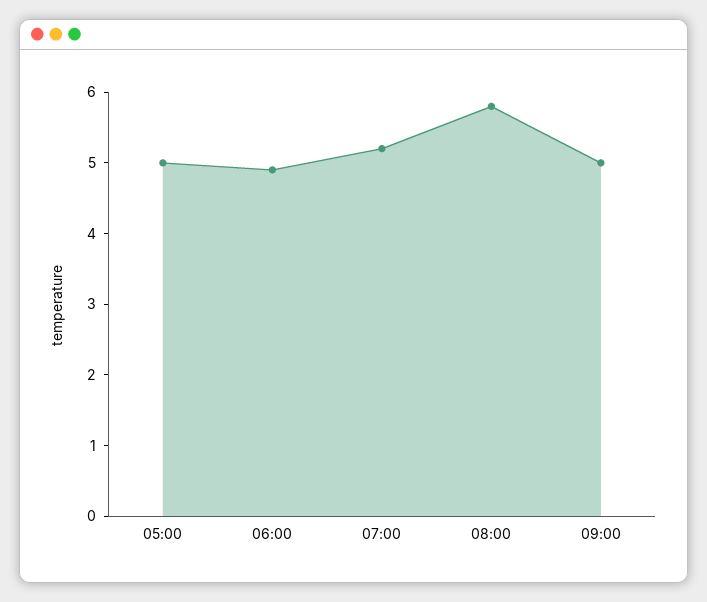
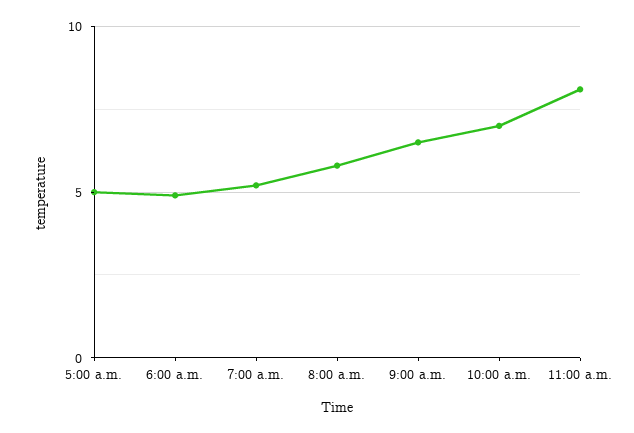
09:00: 5 -> 6.5
10:00 a.m.: none -> 7
11:00 a.m.: none -> 8

